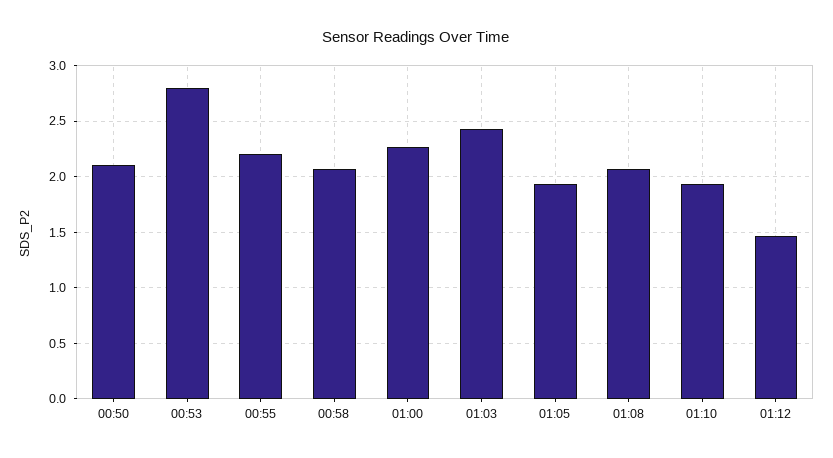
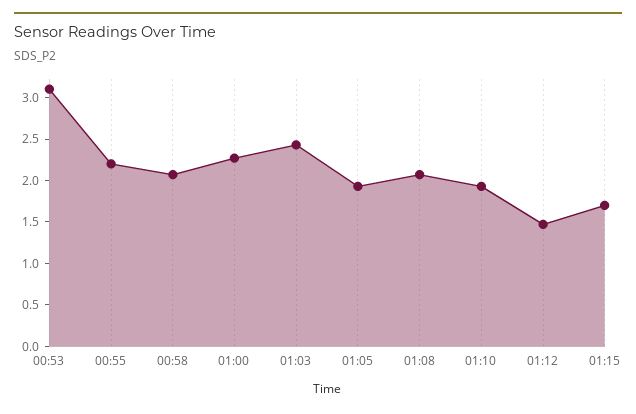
00:50: 2.1 -> none
00:53: 2.8 -> 3.1
01:15: none -> 1.7

